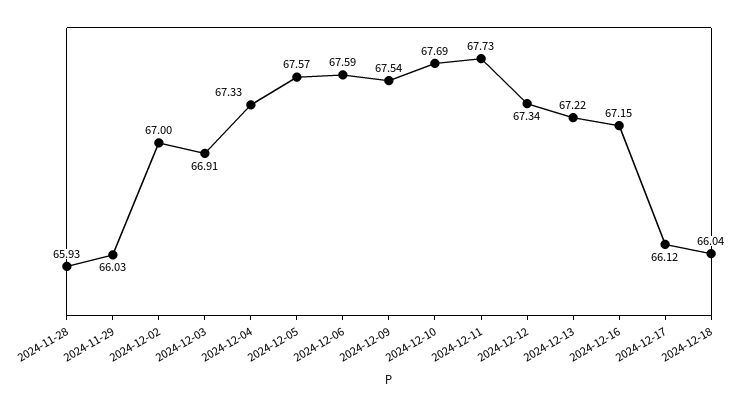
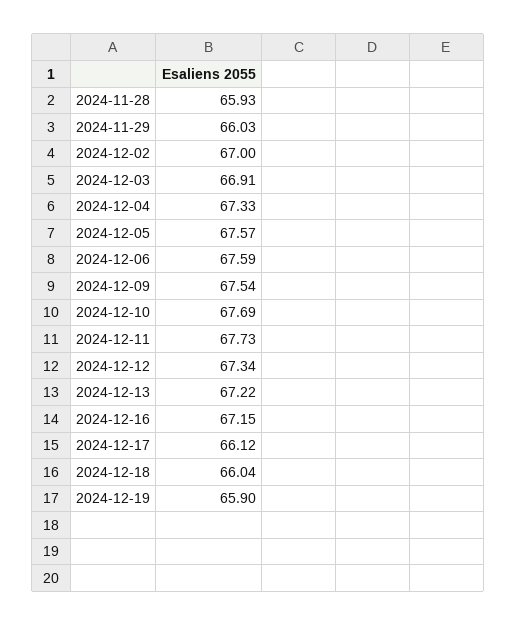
2024-12-19: none -> 65.9

